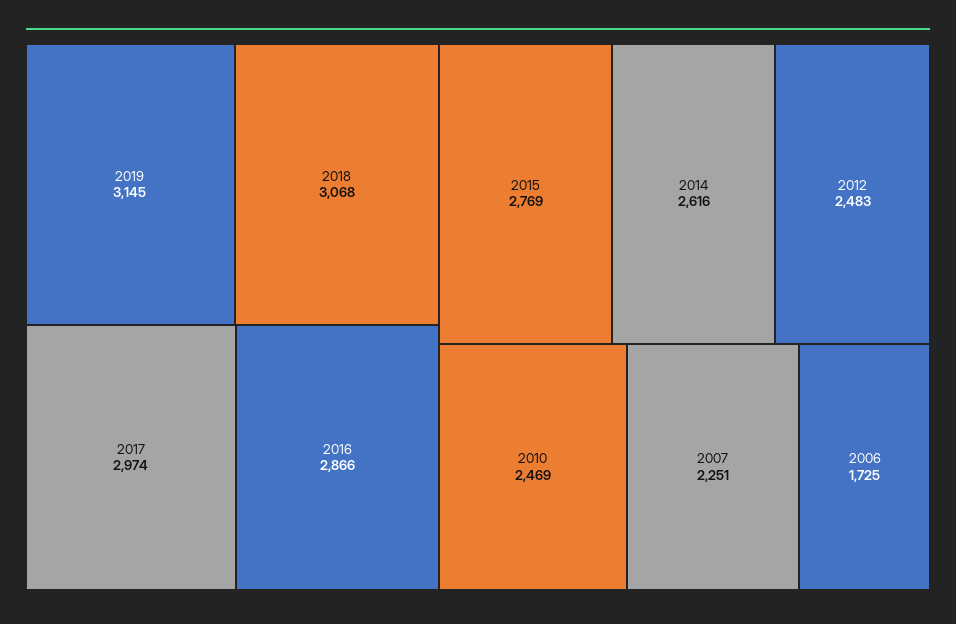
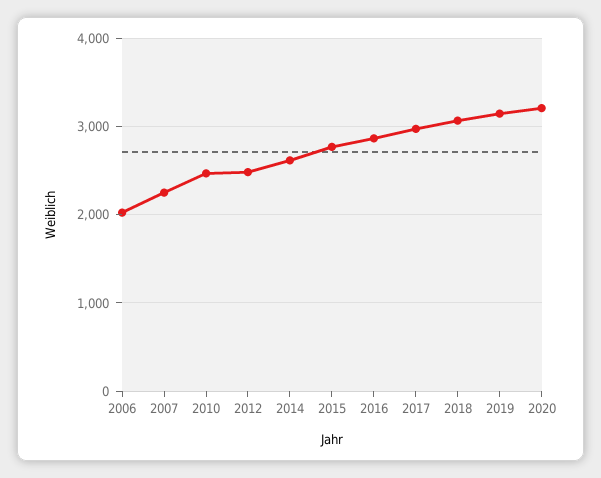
2006: 1725 -> 2000
2020: none -> 3200

